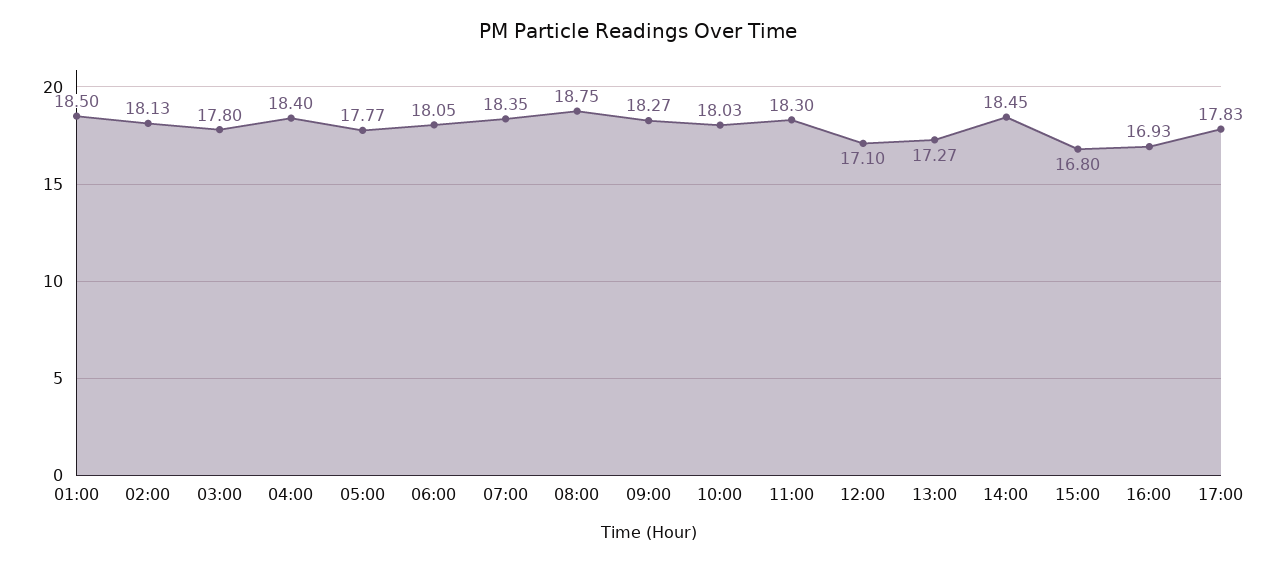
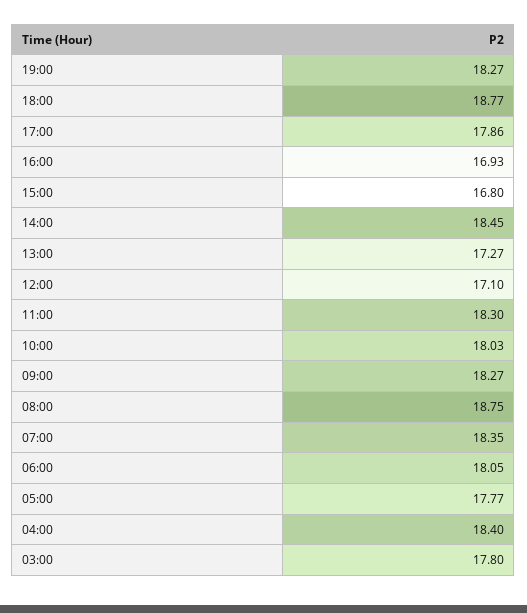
01:00: 18.5 -> none
02:00: 18.13 -> none
17:00: 17.83 -> 17.86
19:00: none -> 18.27
18:00: none -> 18.77

